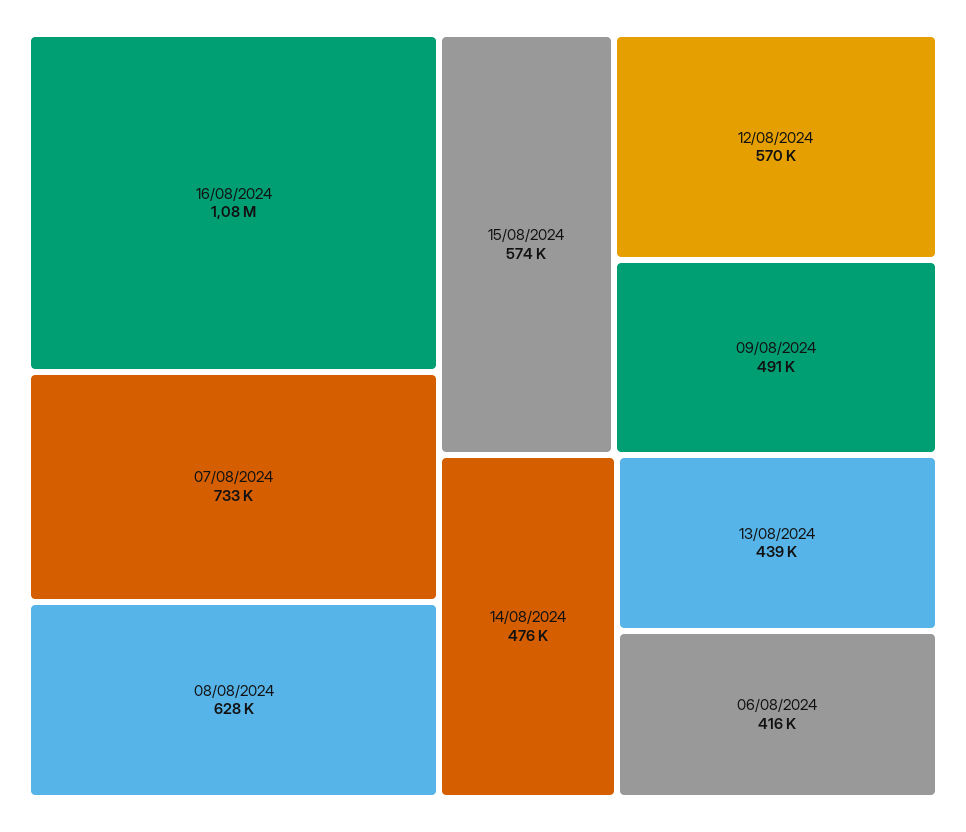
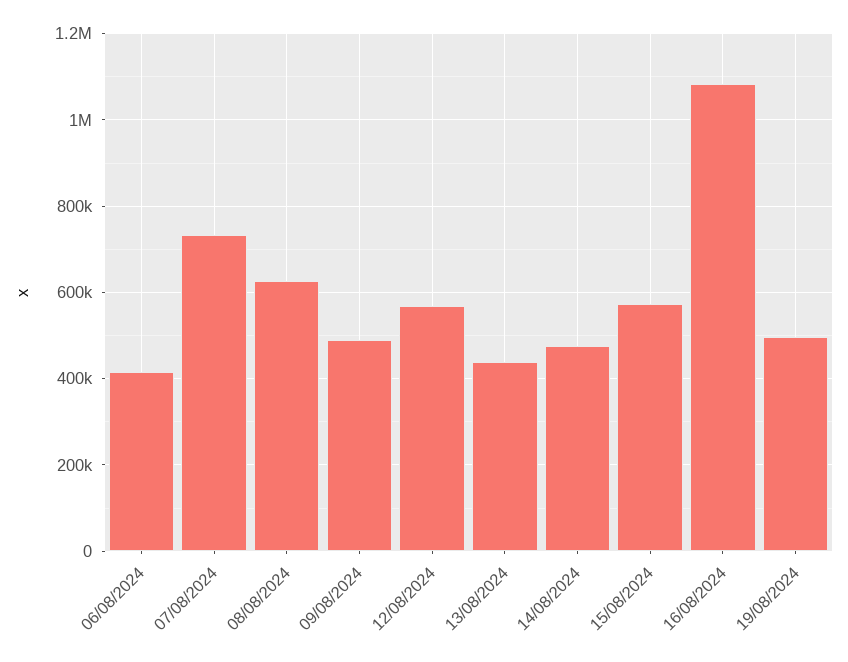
19/08/2024: none -> 500000

